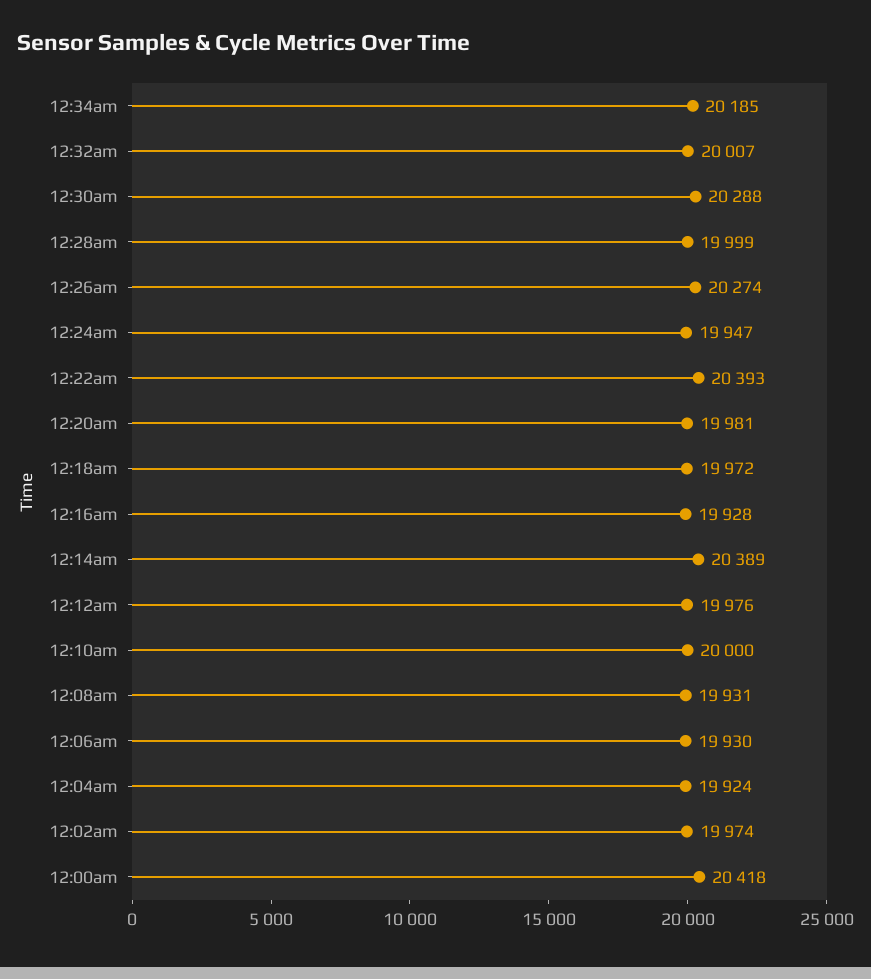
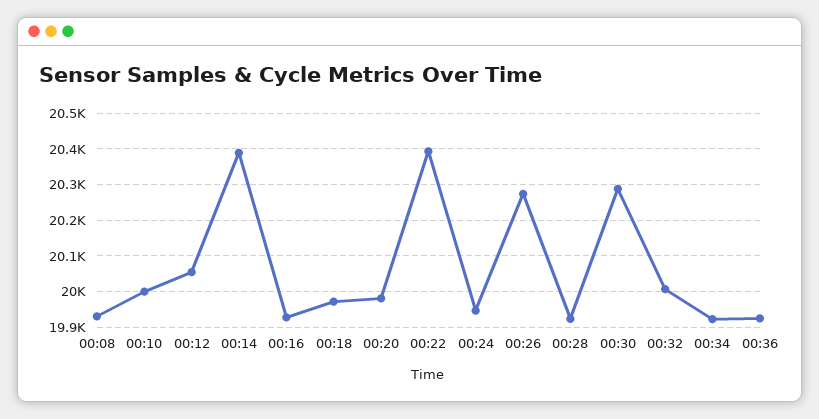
12:34am: 20185 -> 19920
12:28am: 19999 -> 19920
12:12am: 19976 -> 20060
12:06am: 19930 -> none
12:04am: 19924 -> none
12:02am: 19974 -> none
12:00am: 20418 -> none
00:36: none -> 19920

